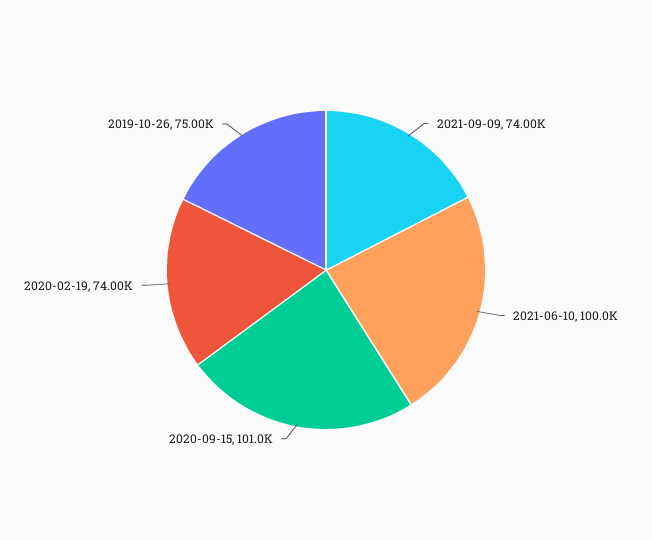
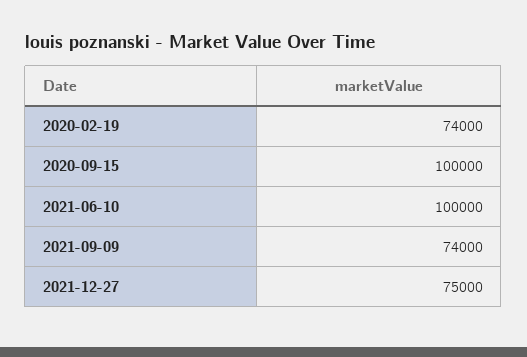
2020-09-15: 101000 -> 100000
2019-10-26: 75000 -> none
2021-12-27: none -> 75000

